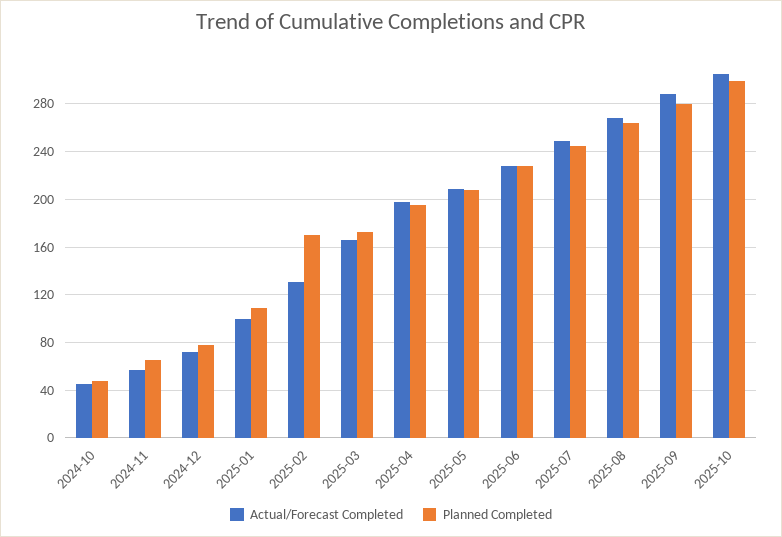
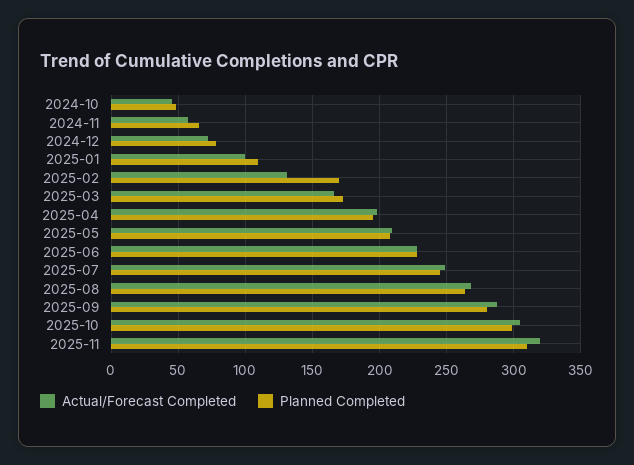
Actual/Forecast Completed, 2025-11: none -> 320
Planned Completed, 2025-11: none -> 310

